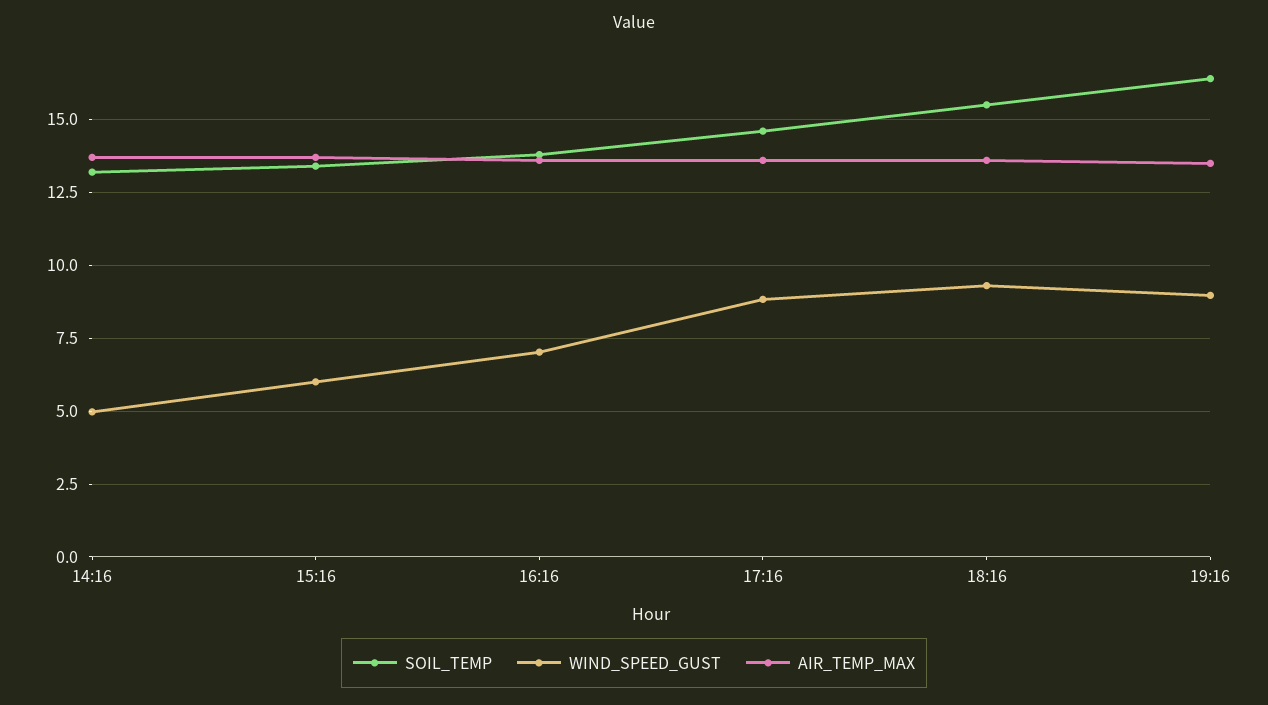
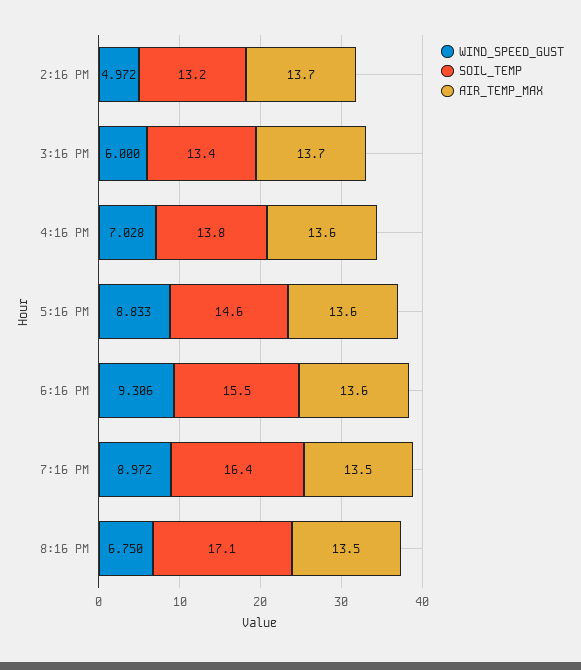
WIND_SPEED_GUST, 8:16 PM: none -> 6.75
SOIL_TEMP, 8:16 PM: none -> 17.1
AIR_TEMP_MAX, 8:16 PM: none -> 13.5

